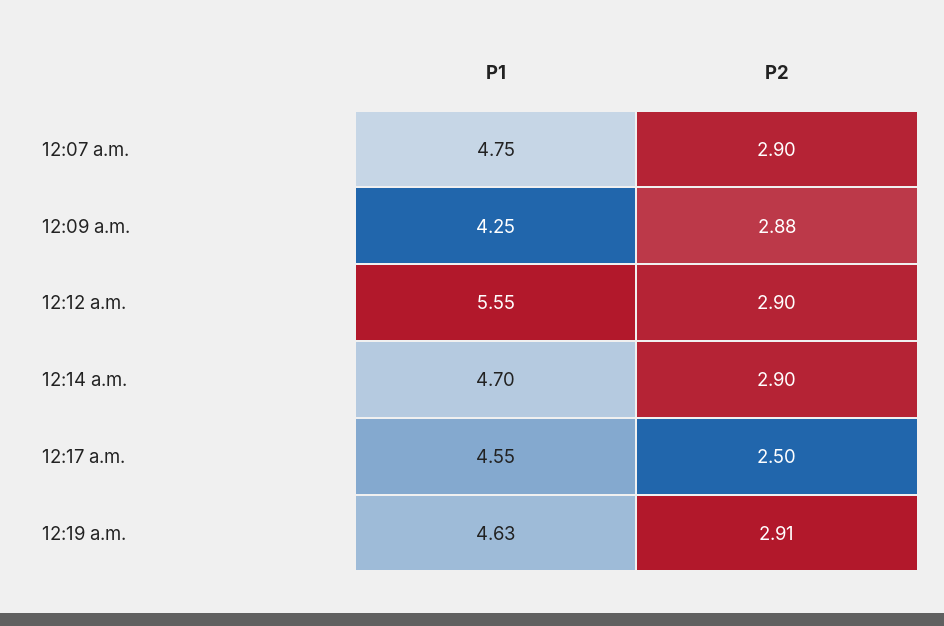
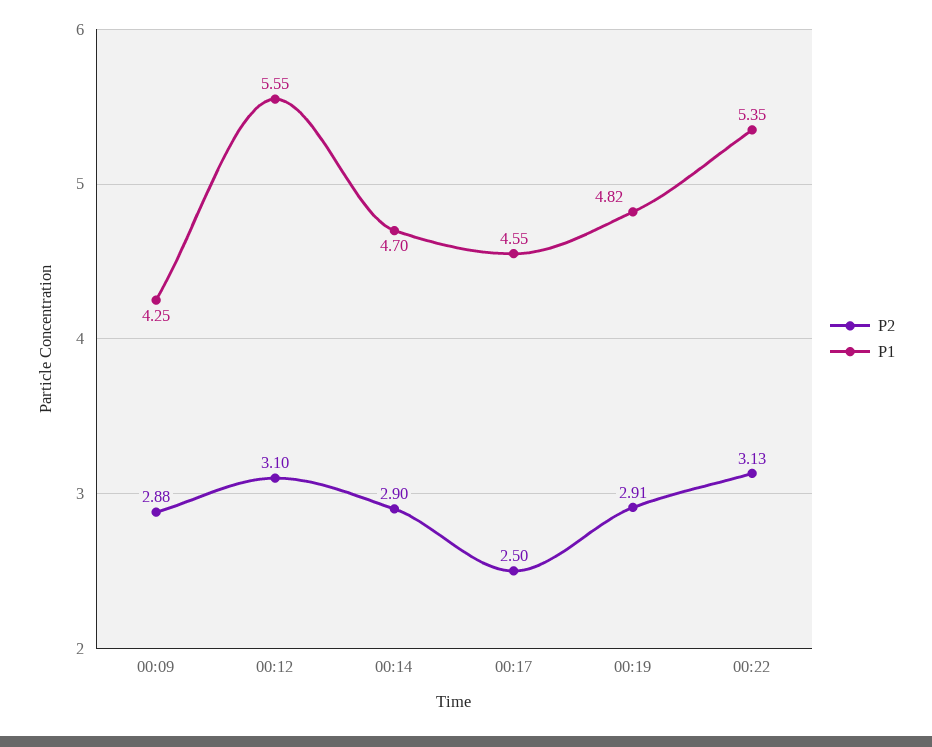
P1, 12:07 a.m.: 4.75 -> none
P2, 12:07 a.m.: 2.9 -> none
P2, 12:12 a.m.: 2.9 -> 3.1
P1, 12:19 a.m.: 4.63 -> 4.82
P2, 00:22: none -> 3.13
P1, 00:22: none -> 5.35

